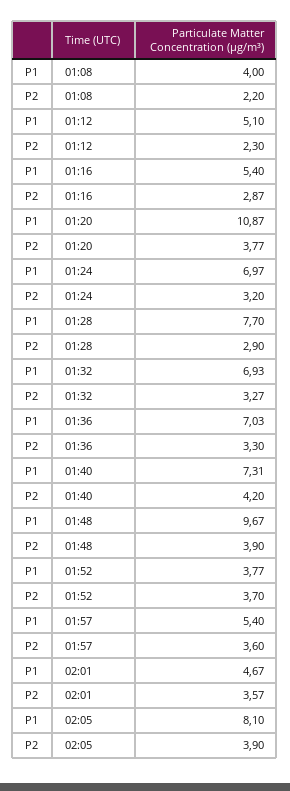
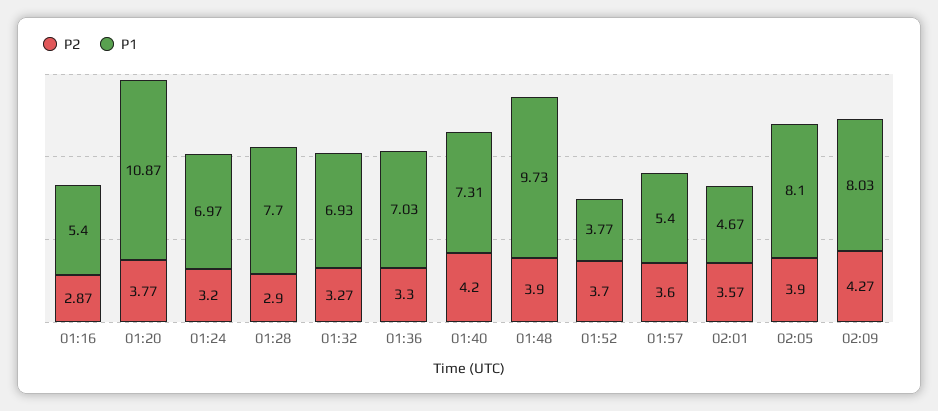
P1, 01:08: 4 -> none
P2, 01:08: 2.2 -> none
P1, 01:12: 5.1 -> none
P2, 01:12: 2.3 -> none
P1, 01:48: 9.67 -> 9.73
P2, 02:09: none -> 4.27
P1, 02:09: none -> 8.03

